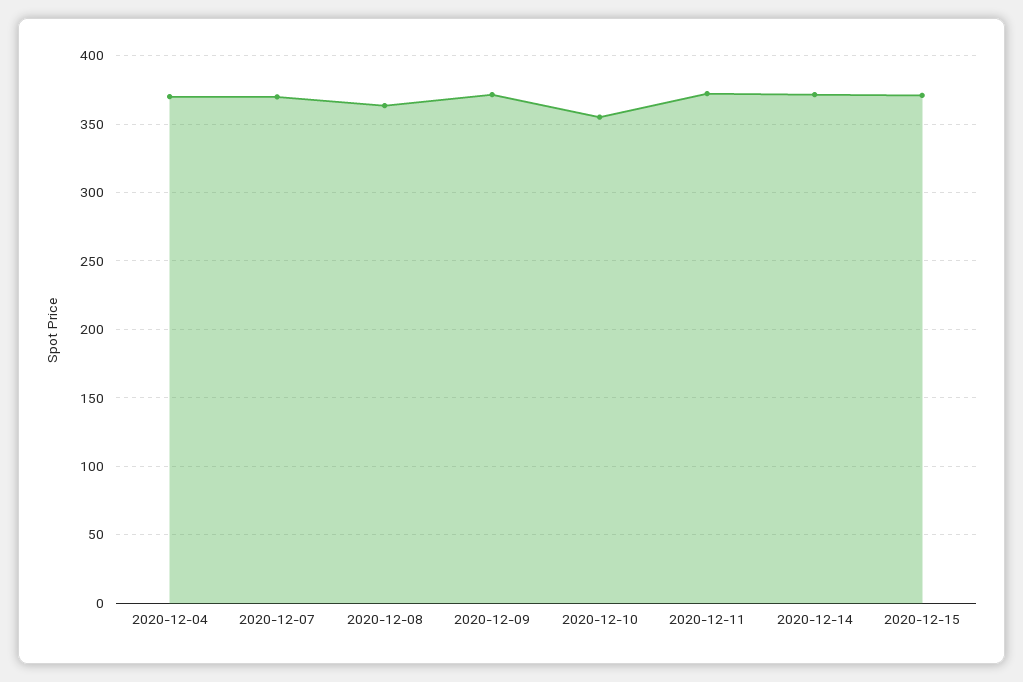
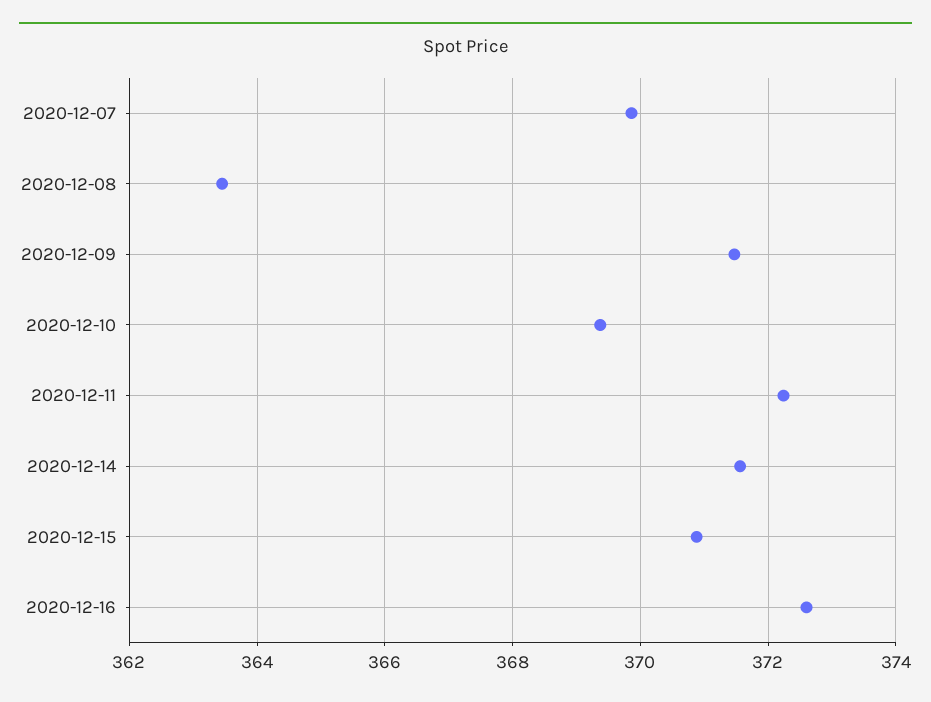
2020-12-04: 370 -> none
2020-12-10: 355 -> 369.4
2020-12-16: none -> 372.6

